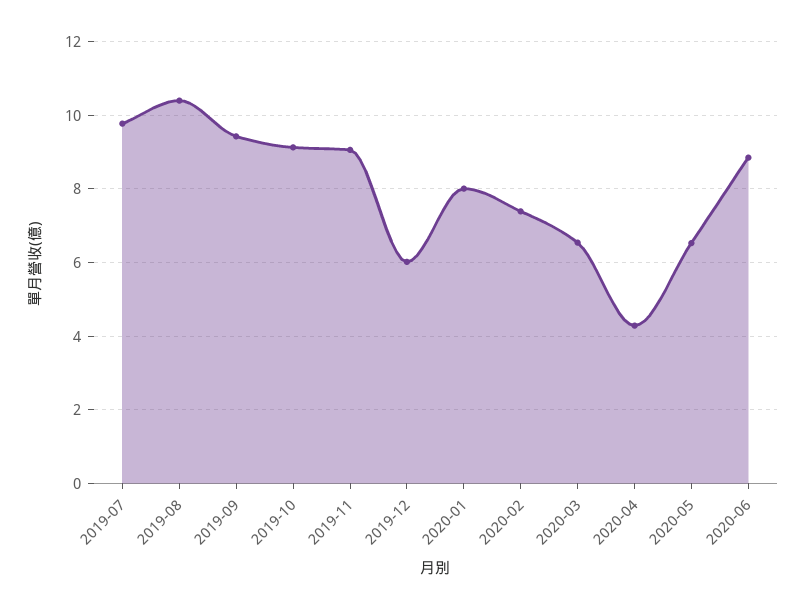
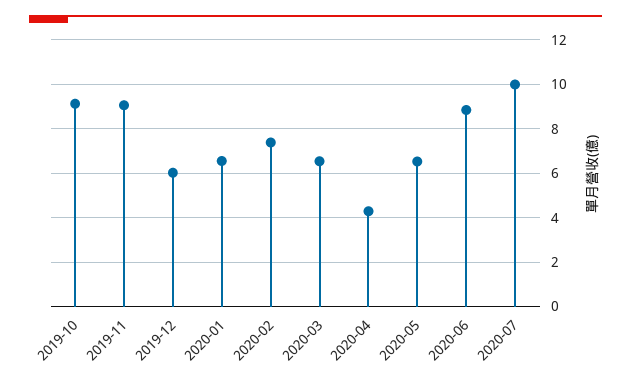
2019-07: 9.8 -> none
2019-08: 10.4 -> none
2019-09: 9.4 -> none
2020-01: 8 -> 6.5
2020-07: none -> 10

